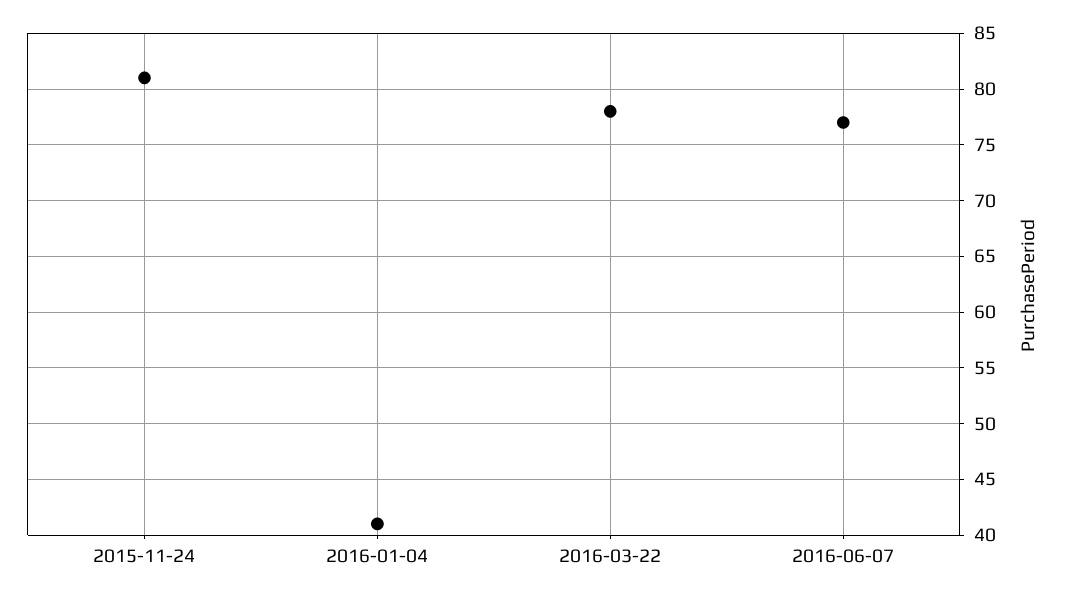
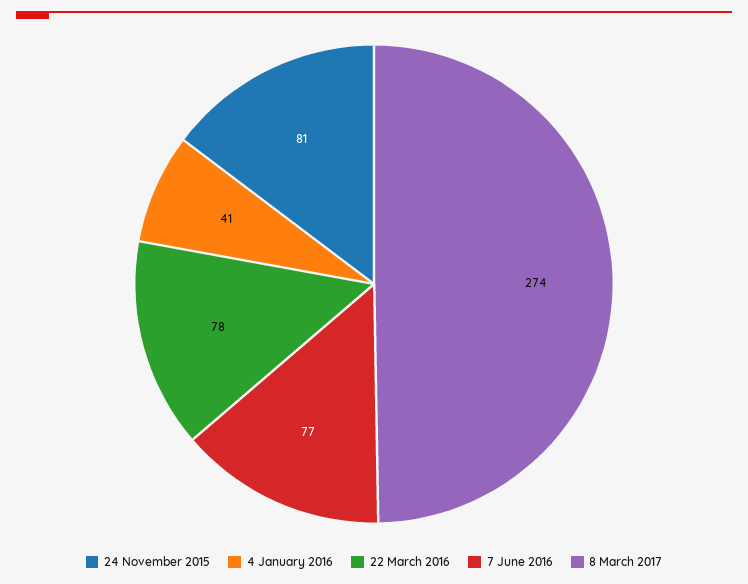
8 March 2017: none -> 274

